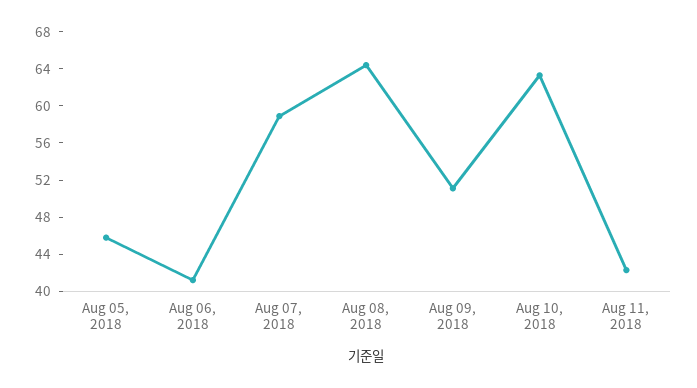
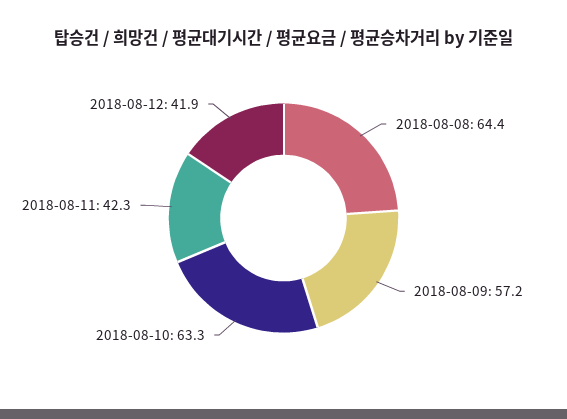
Aug 05, 2018: 46 -> none
Aug 06, 2018: 41 -> none
Aug 07, 2018: 59 -> none
Aug 09, 2018: 51 -> 57.2
2018-08-12: none -> 41.9

